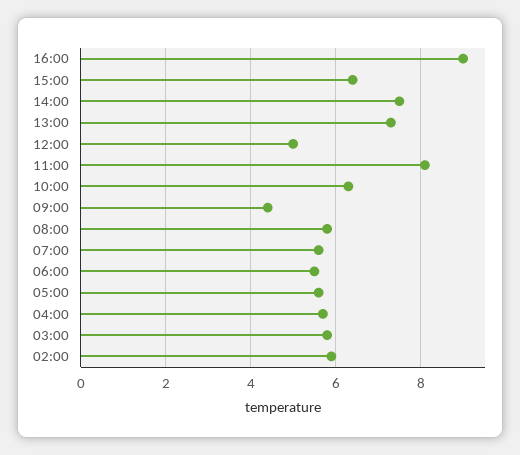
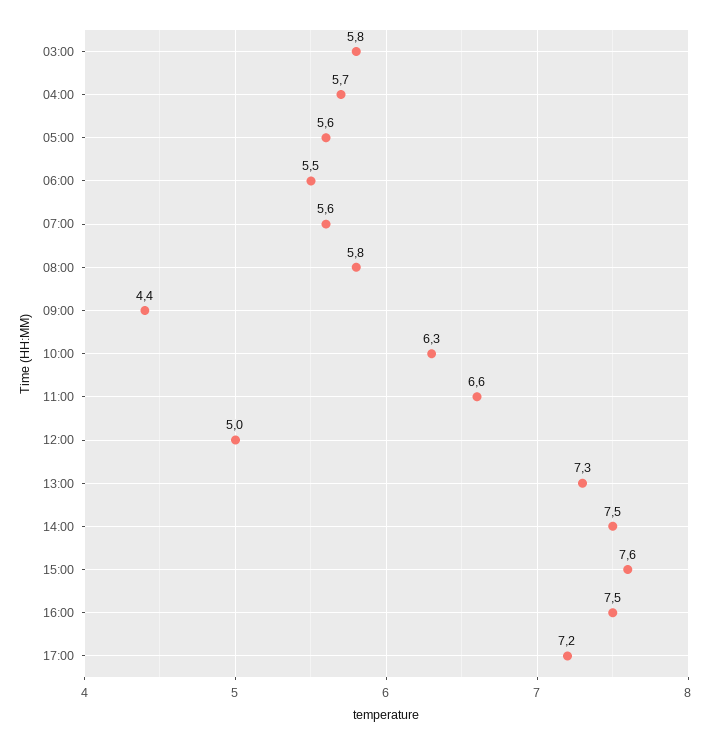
16:00: 9 -> 7.5
15:00: 6.5 -> 7.6
11:00: 8 -> 6.6
02:00: 6 -> none
17:00: none -> 7.2

